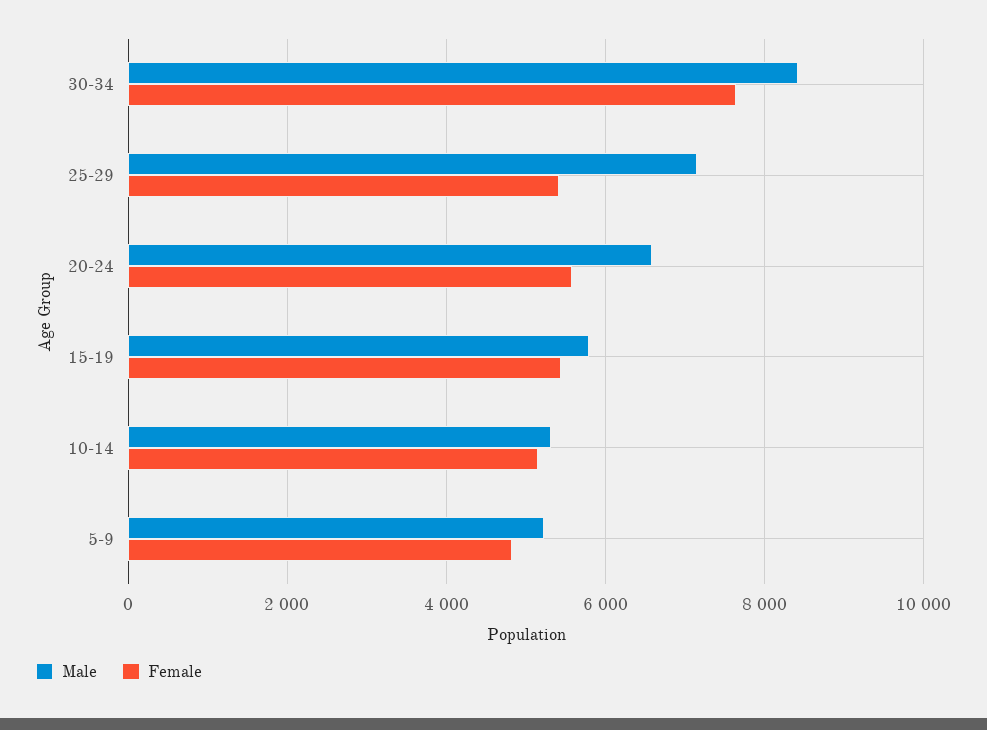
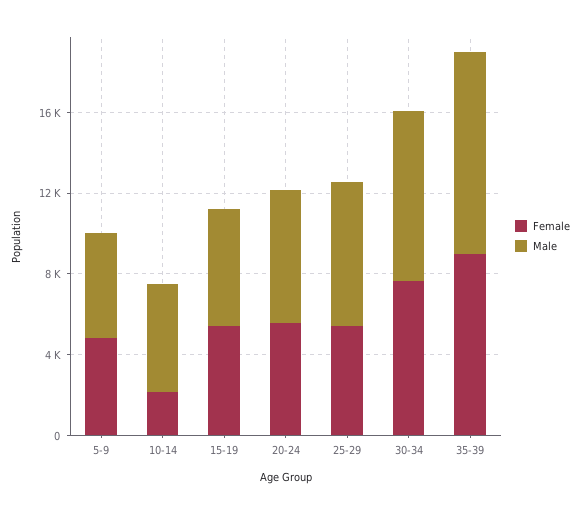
Female, 10-14: 5200 -> 2000
Female, 35-39: none -> 9000
Male, 35-39: none -> 10000

